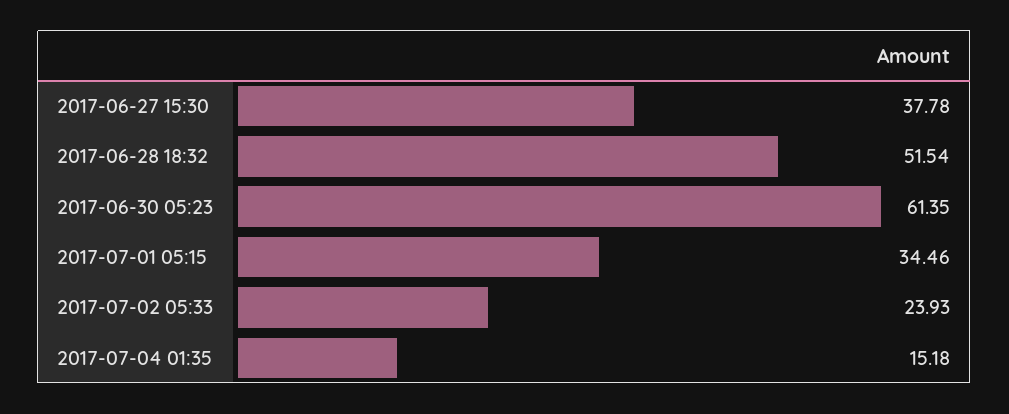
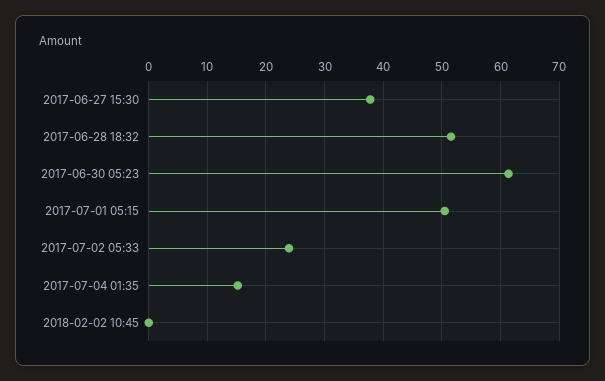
2017-07-01 05:15: 34.46 -> 50
2018-02-02 10:45: none -> 0

